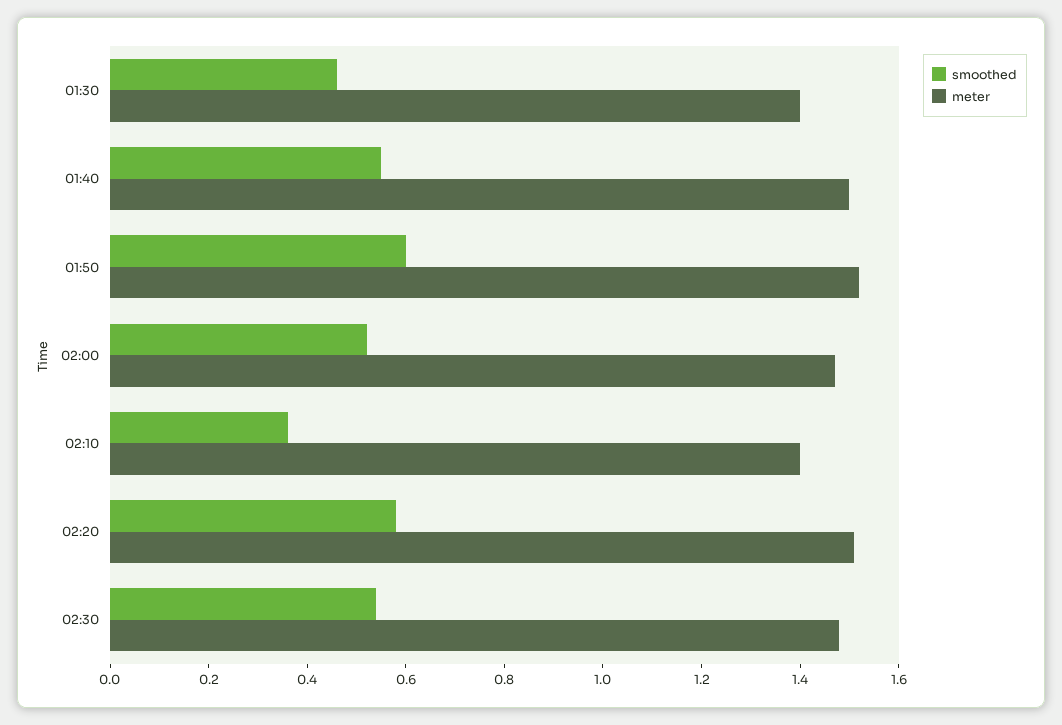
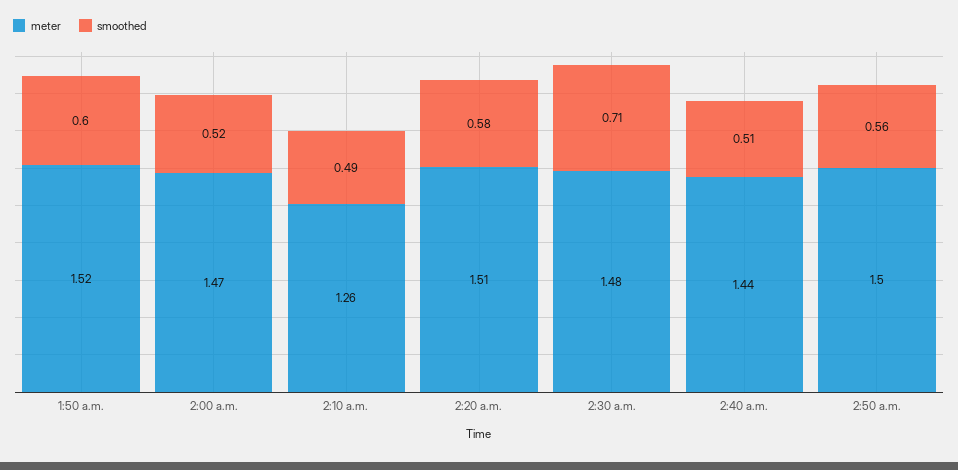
smoothed, 01:30: 0.45 -> none
meter, 01:30: 1.4 -> none
smoothed, 01:40: 0.55 -> none
meter, 01:40: 1.5 -> none
smoothed, 02:10: 0.35 -> 0.49
meter, 02:10: 1.4 -> 1.26
smoothed, 02:30: 0.55 -> 0.71
meter, 2:40 a.m.: none -> 1.44
smoothed, 2:40 a.m.: none -> 0.51
meter, 2:50 a.m.: none -> 1.5
smoothed, 2:50 a.m.: none -> 0.56

